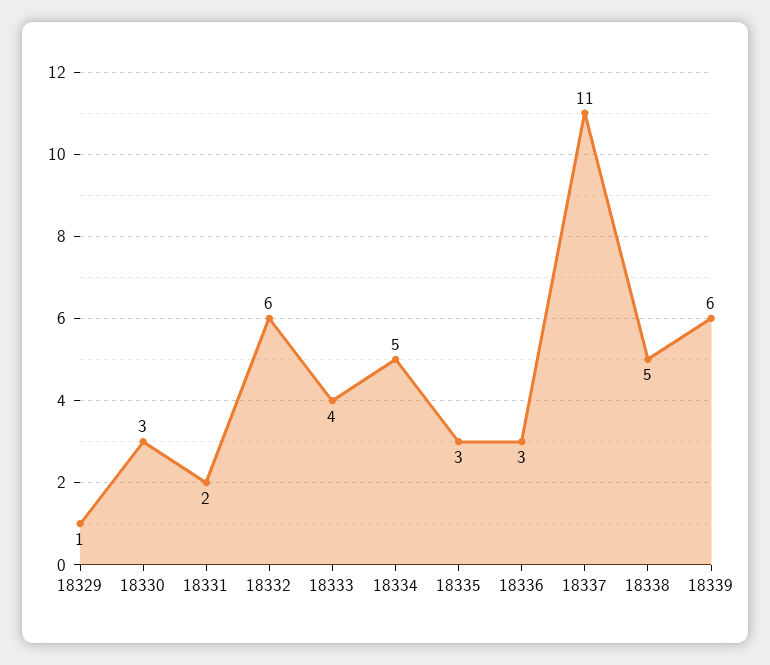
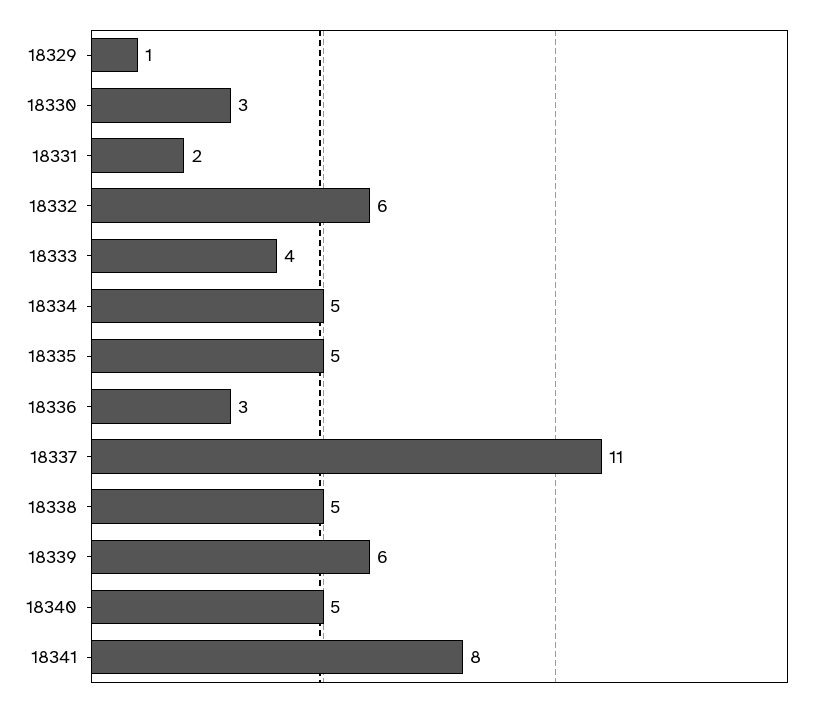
18335: 3 -> 5
18340: none -> 5
18341: none -> 8

